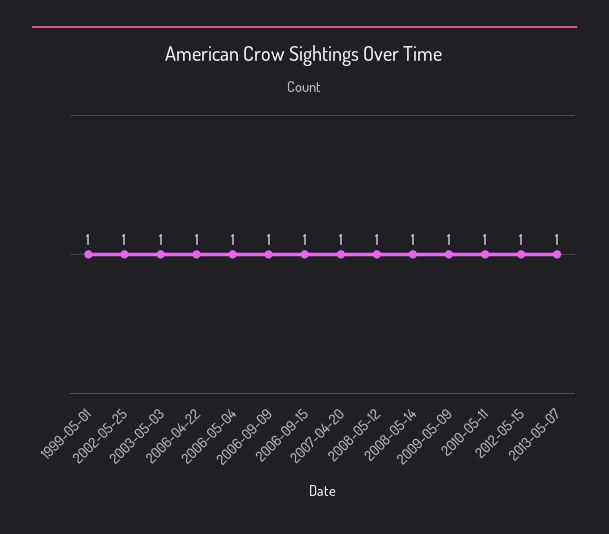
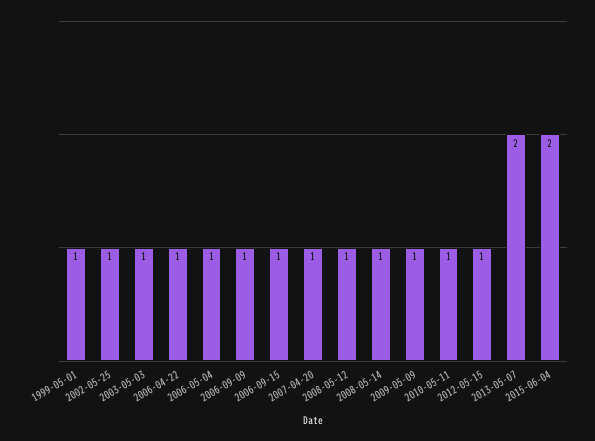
2013-05-07: 1 -> 2
2015-06-04: none -> 2

